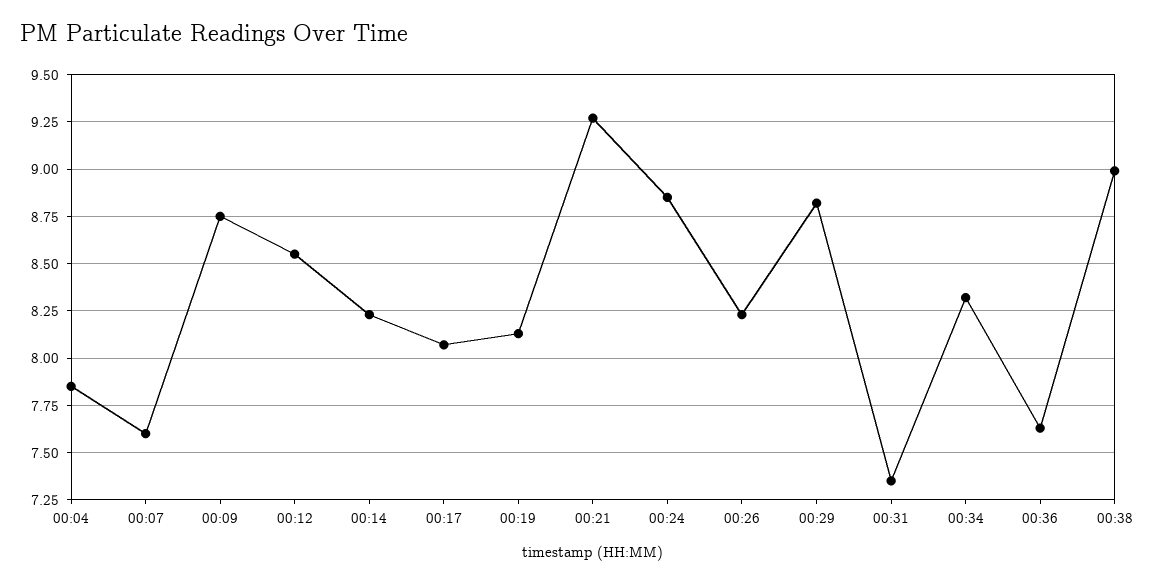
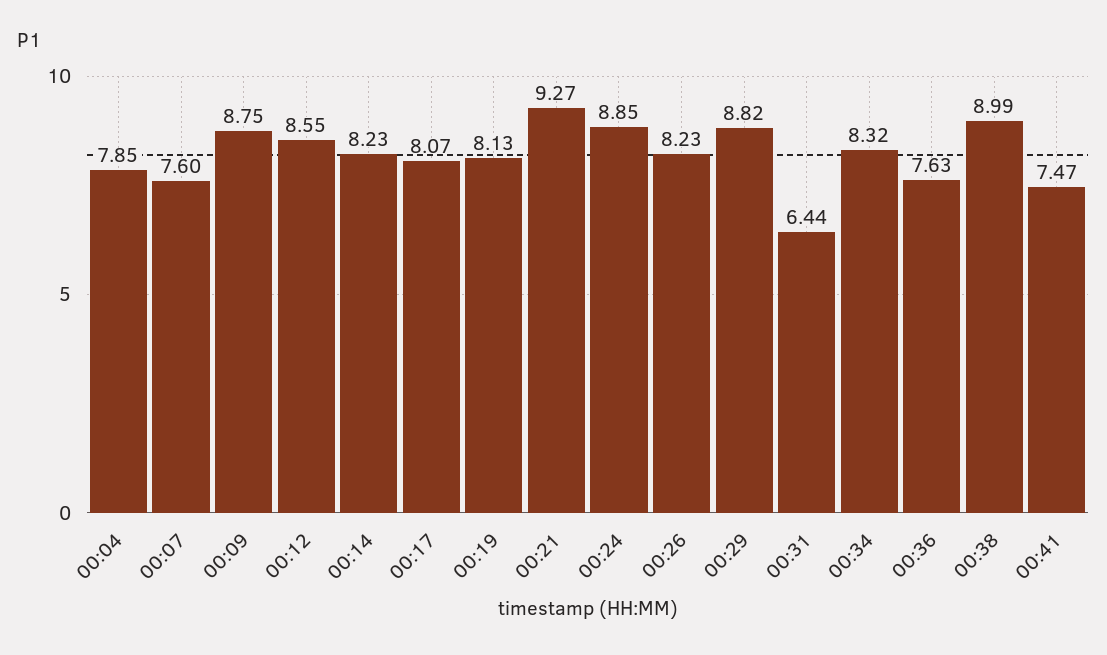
00:31: 7.35 -> 6.44
00:41: none -> 7.47

